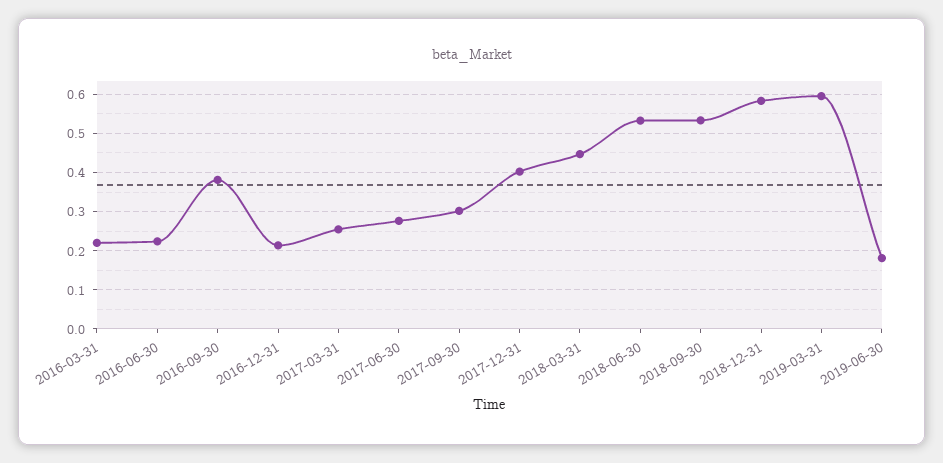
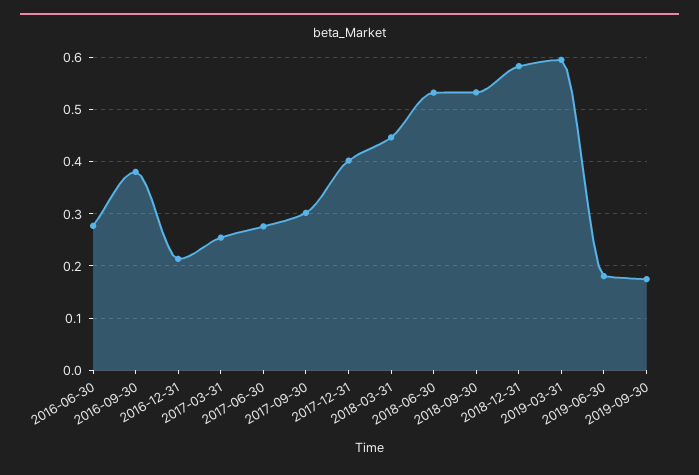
2016-03-31: 0.22 -> none
2016-06-30: 0.22 -> 0.28
2019-09-30: none -> 0.18

